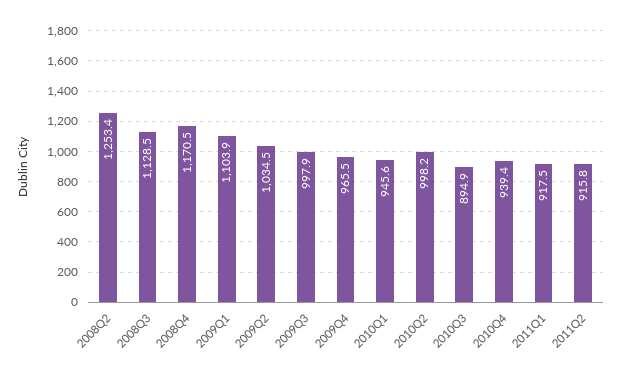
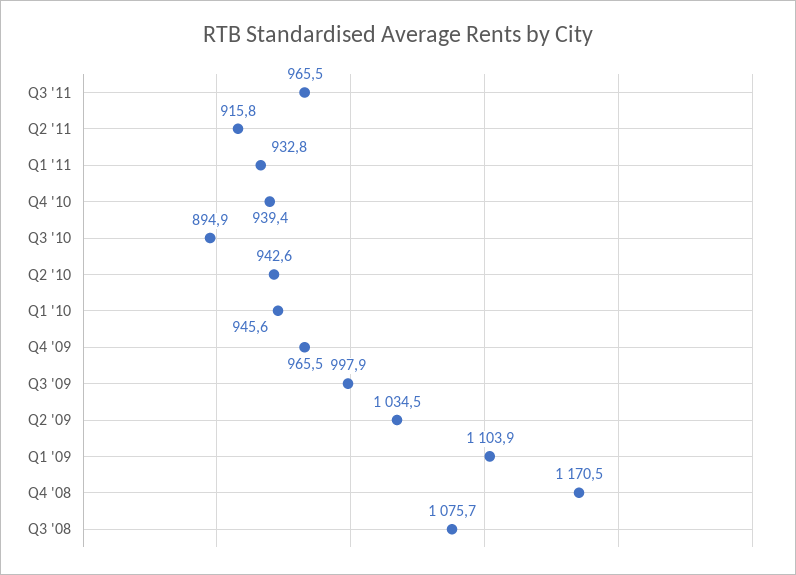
2008Q2: 1253.4 -> none
2008Q3: 1128.5 -> 1075.7
2010Q2: 998.2 -> 942.6
2011Q1: 917.5 -> 932.8
Q3 '11: none -> 965.5

